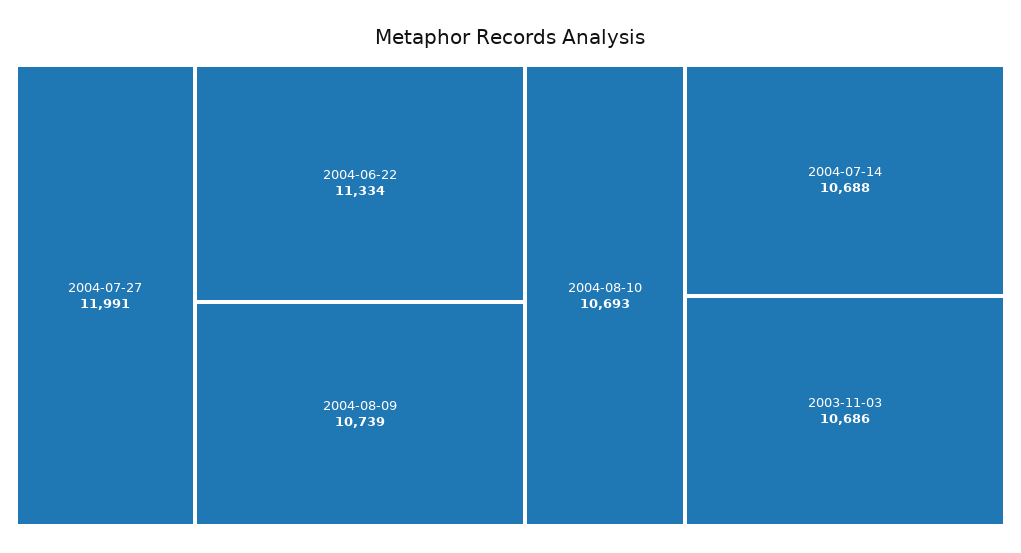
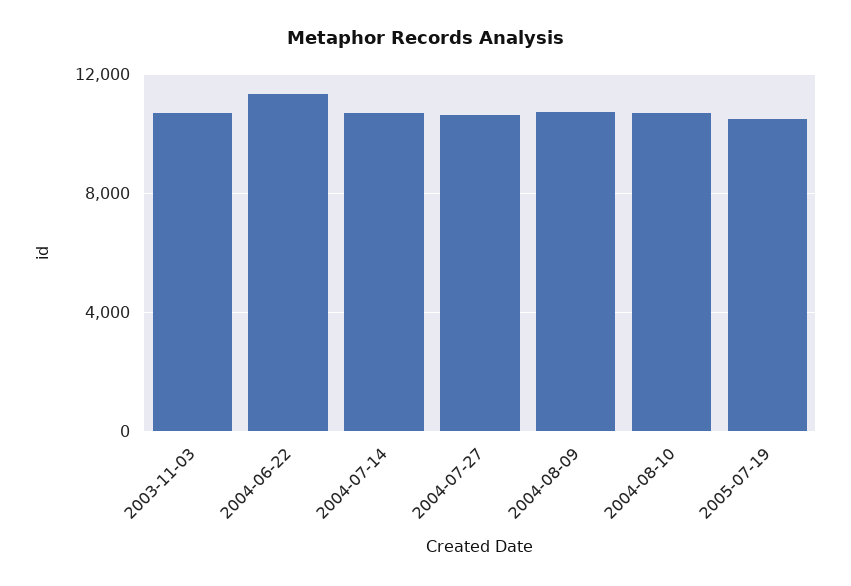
2004-07-27: 11991 -> 10500
2005-07-19: none -> 10500

